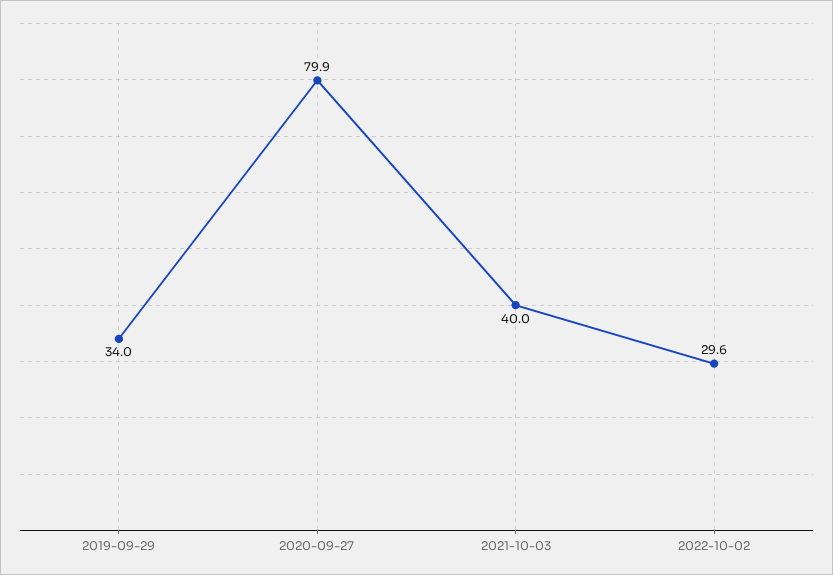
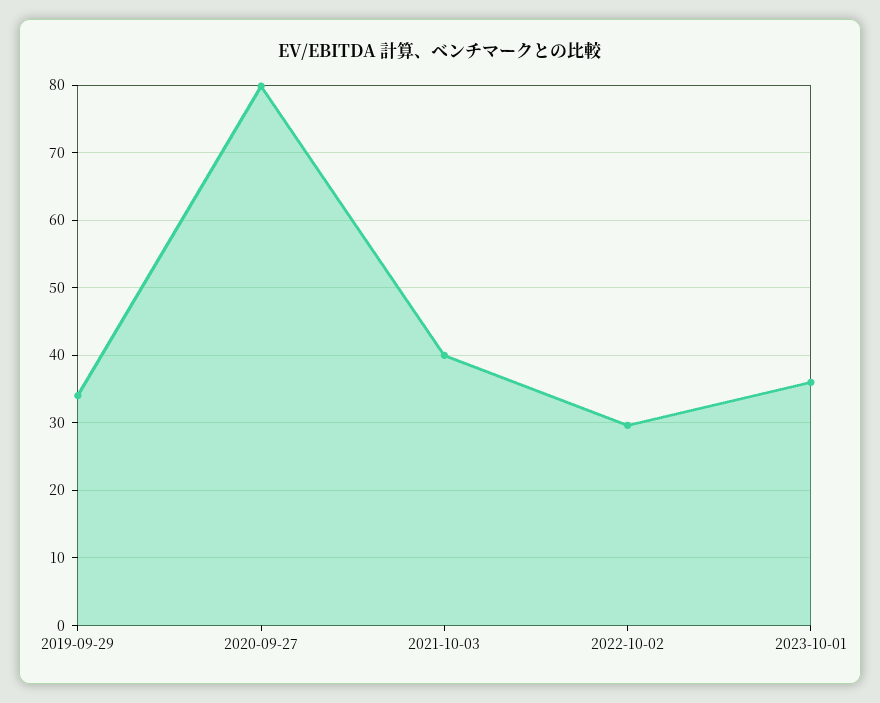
2023-10-01: none -> 36

